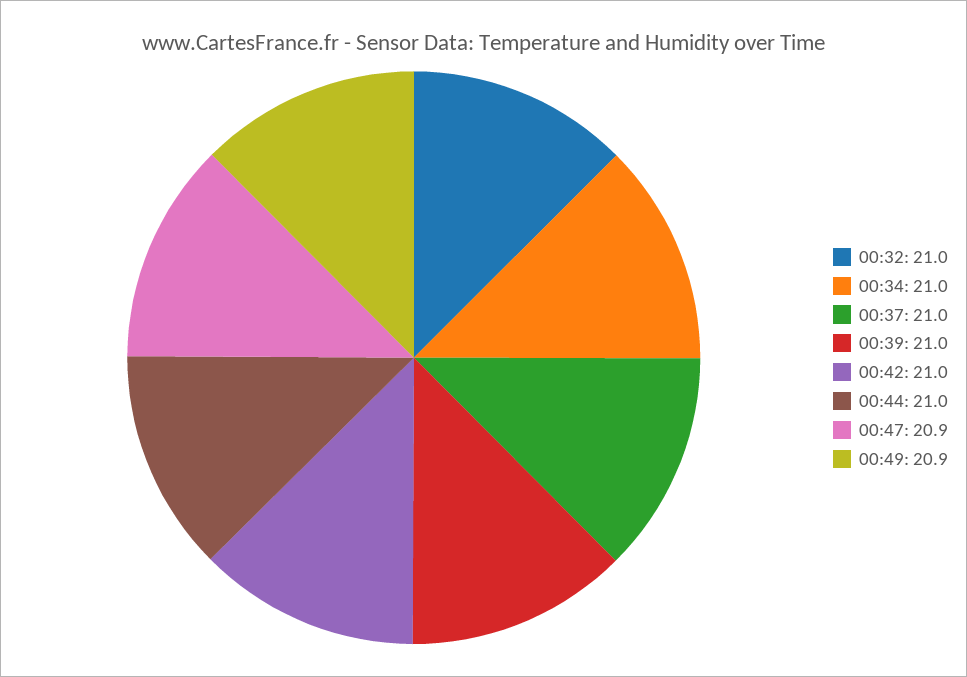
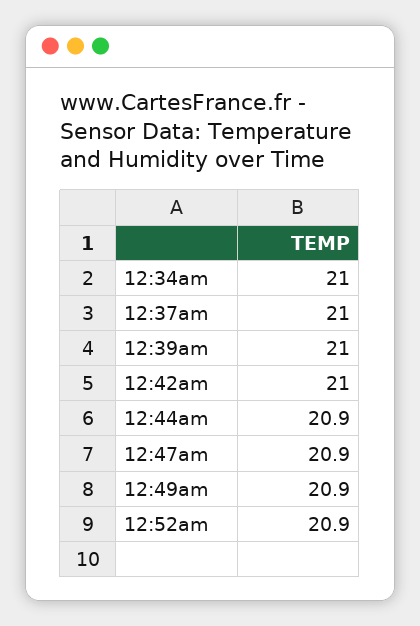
00:32: 21 -> none
00:44: 21 -> 20.9
12:52am: none -> 20.9

